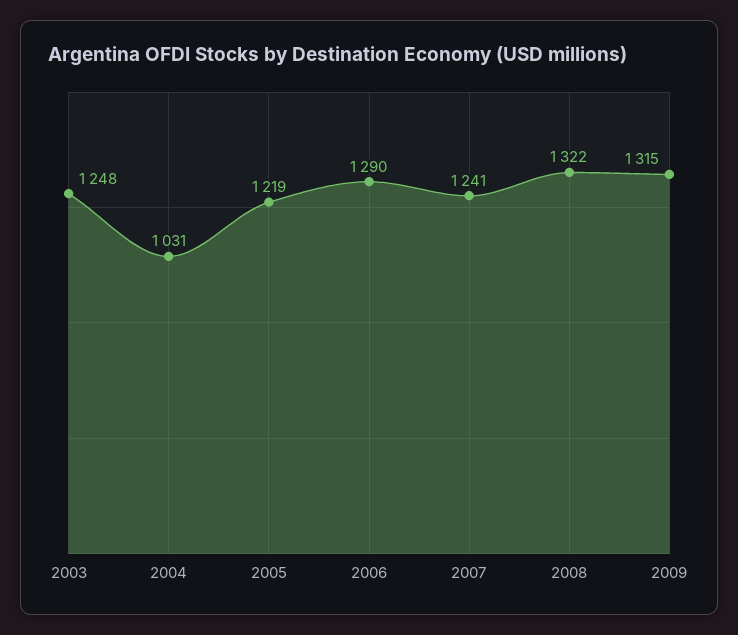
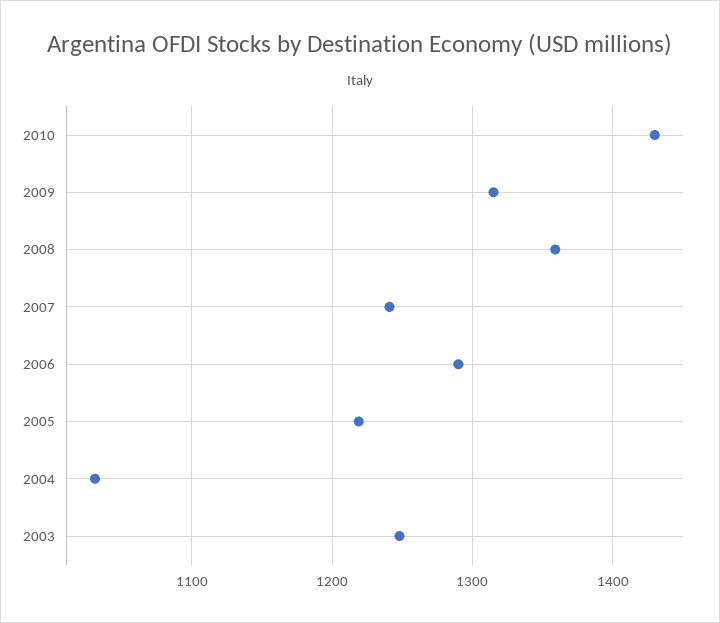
2008: 1322 -> 1360
2010: none -> 1430

